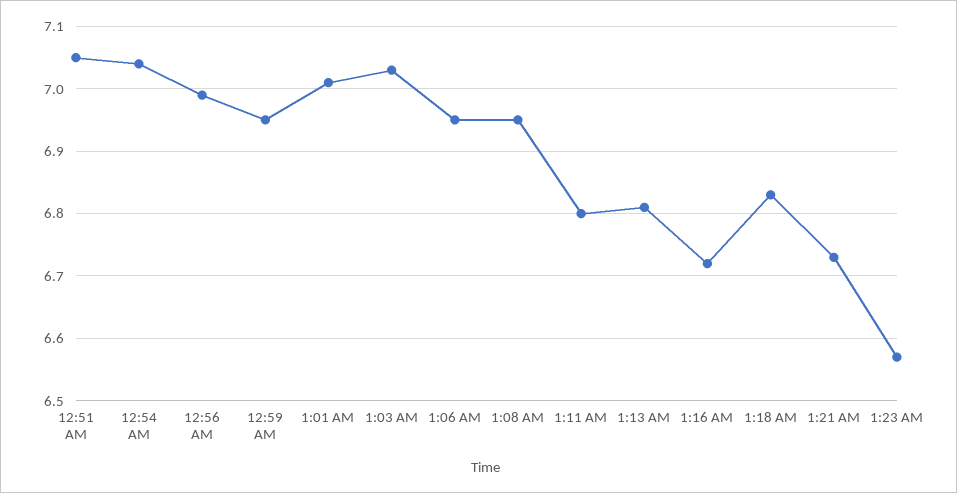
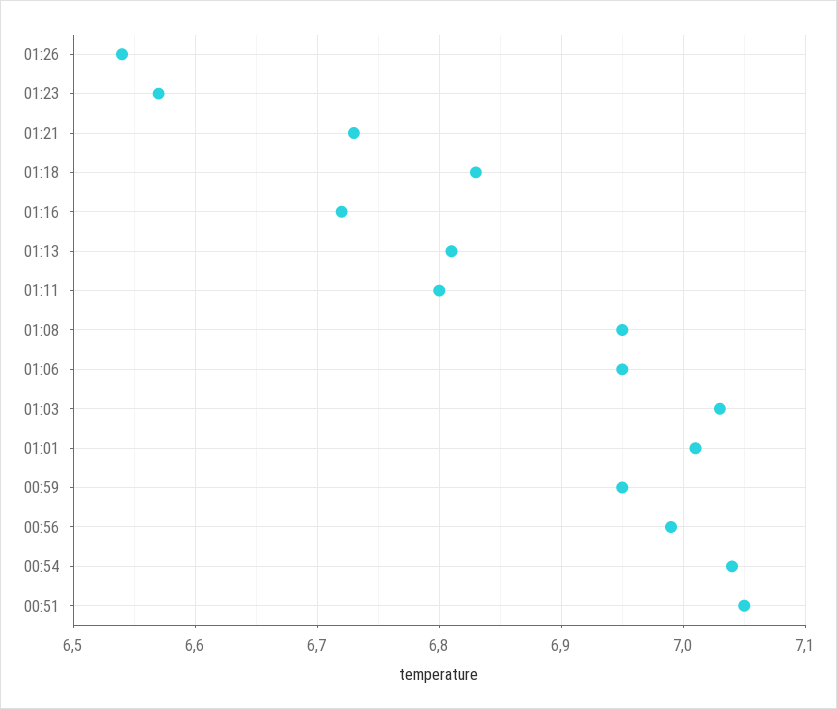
01:26: none -> 6.54

